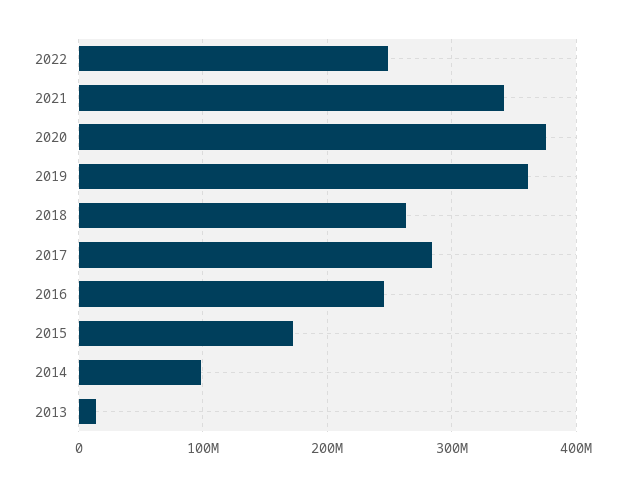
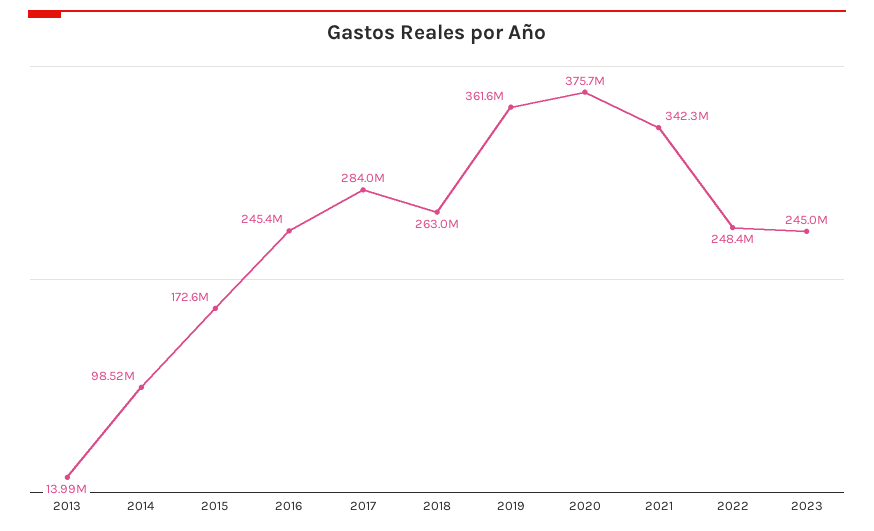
2023: none -> 245000000

